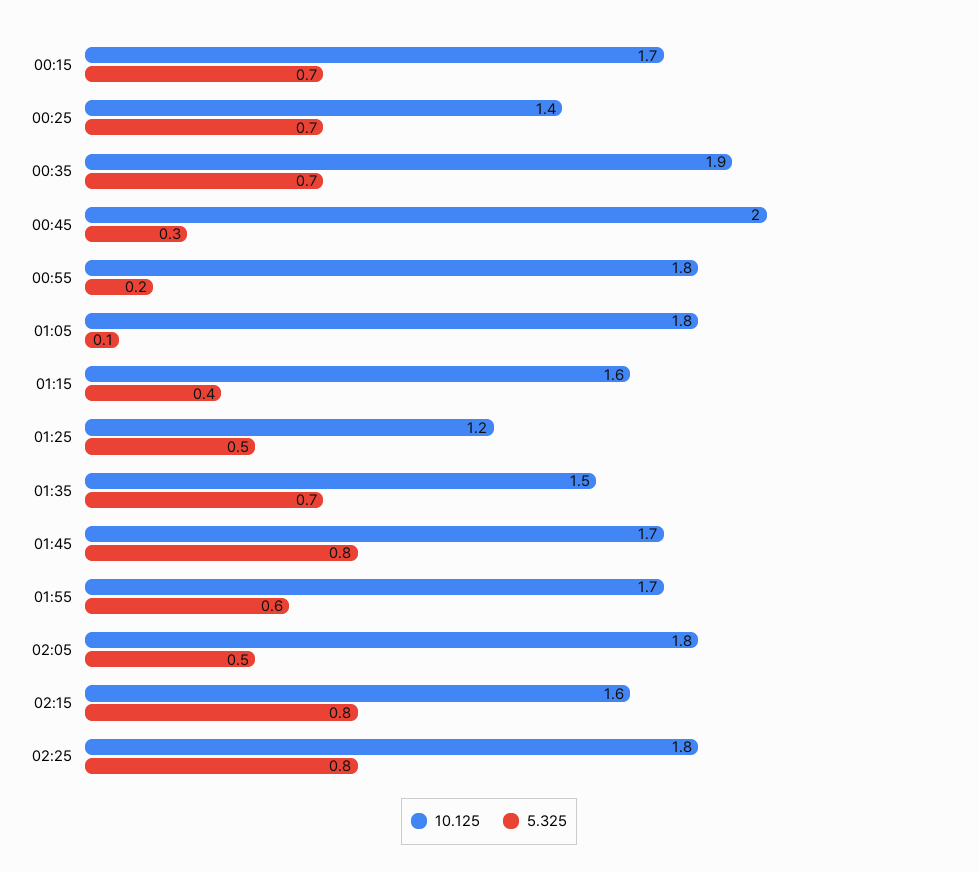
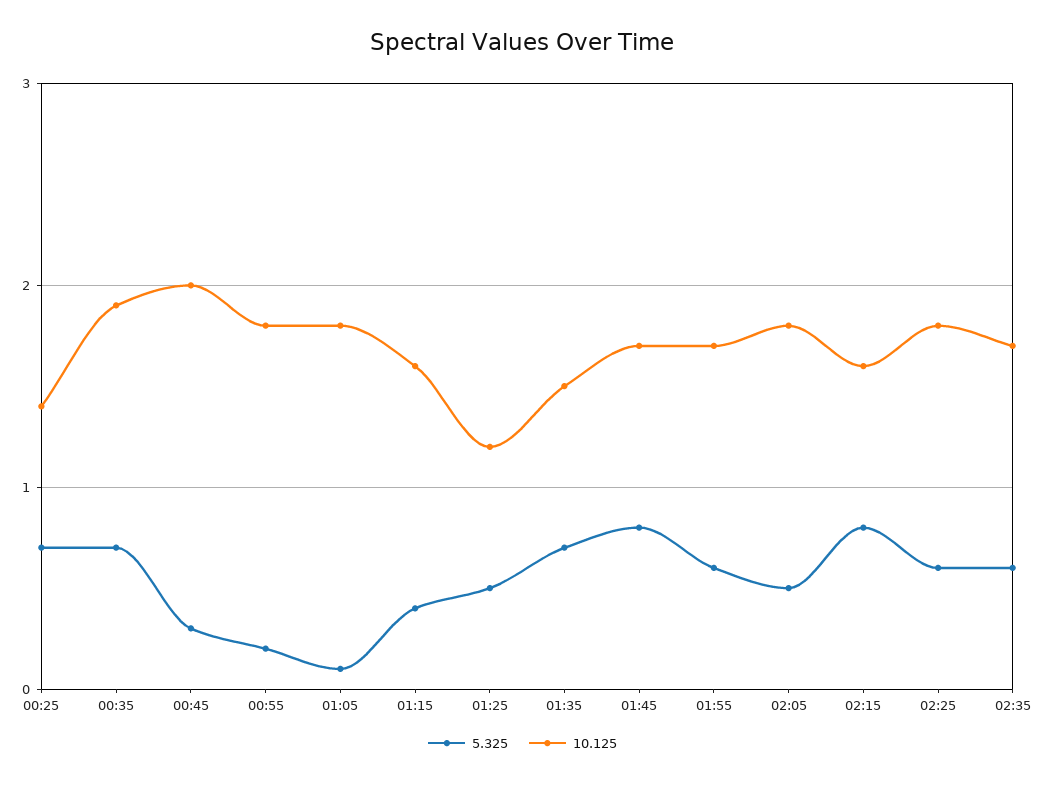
10.125, 00:15: 1.7 -> none
5.325, 00:15: 0.7 -> none
5.325, 02:25: 0.8 -> 0.6
5.325, 02:35: none -> 0.6
10.125, 02:35: none -> 1.7

